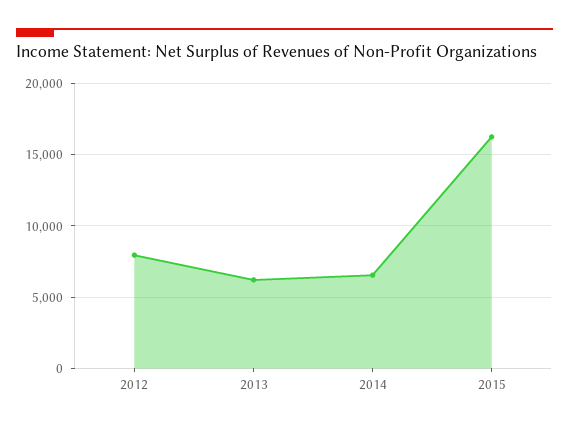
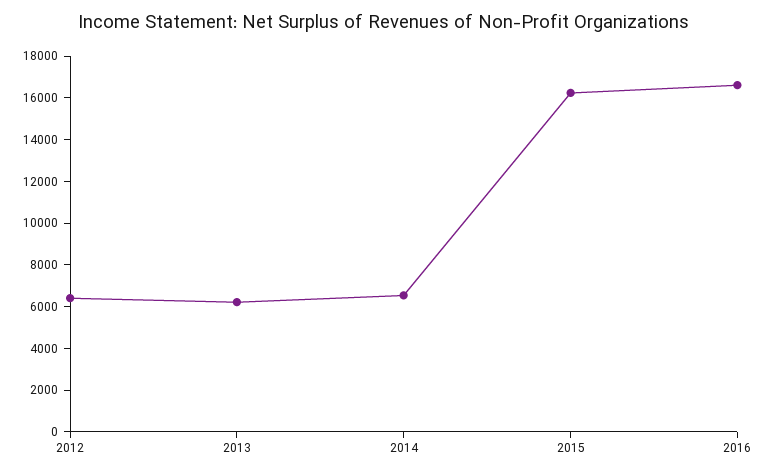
2012: 8000 -> 6500
2016: none -> 16500

